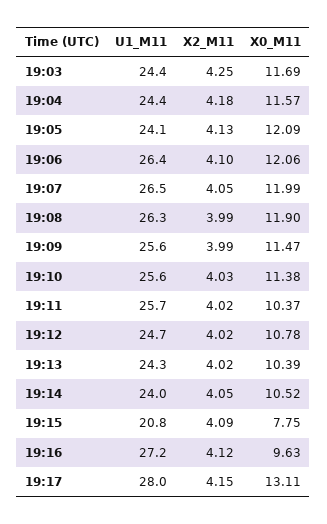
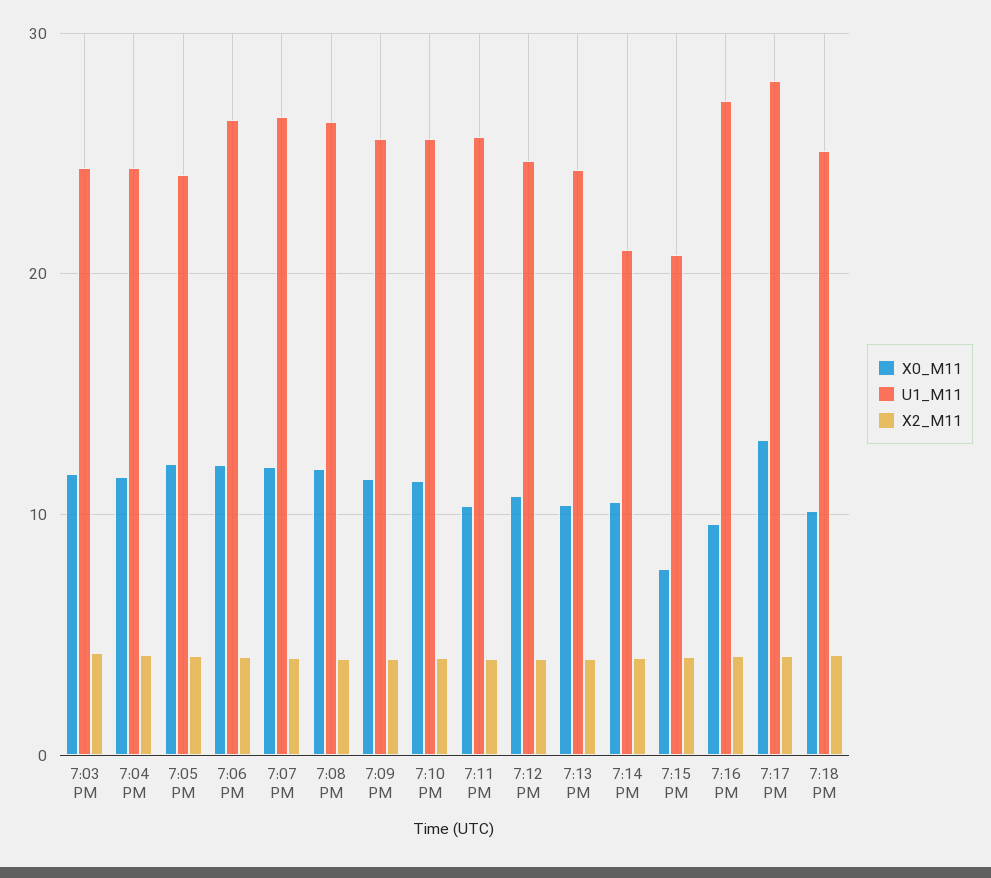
U1_M11, 19:14: 24 -> 21
X0_M11, 7:18 PM: none -> 10
U1_M11, 7:18 PM: none -> 25
X2_M11, 7:18 PM: none -> 4

